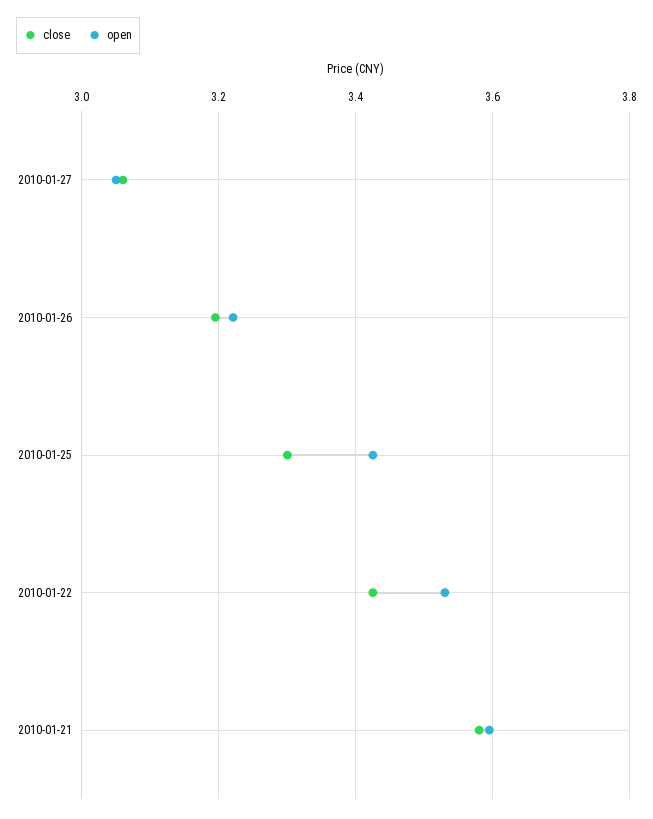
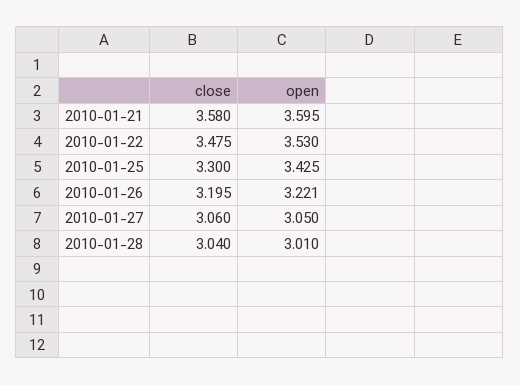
close, 2010-01-22: 3.42 -> 3.475
close, 2010-01-28: none -> 3.04
open, 2010-01-28: none -> 3.01

